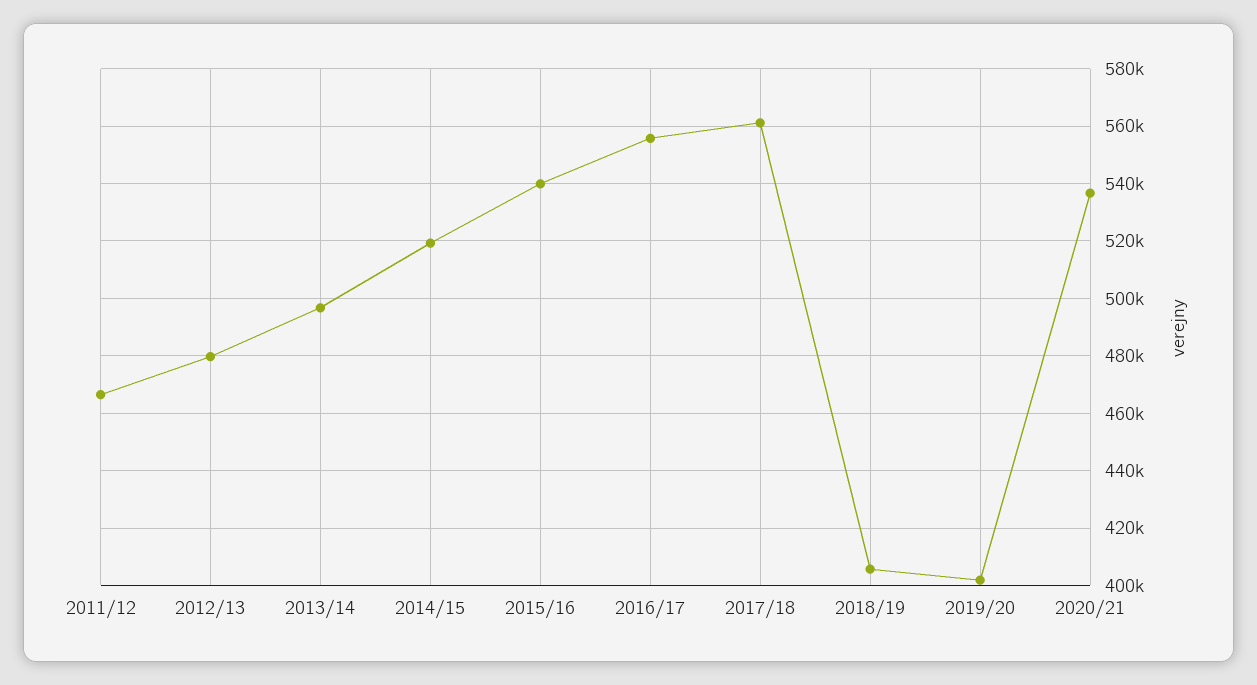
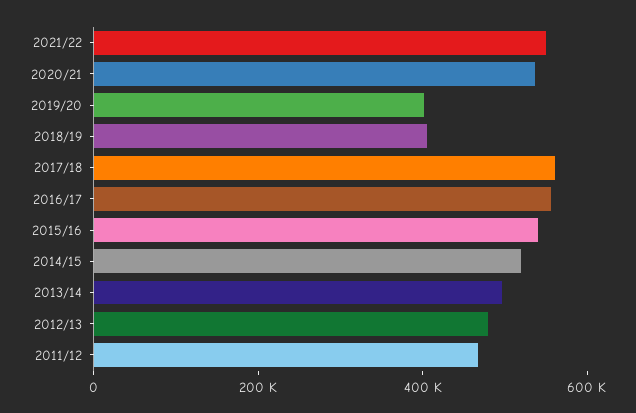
2021/22: none -> 550000

